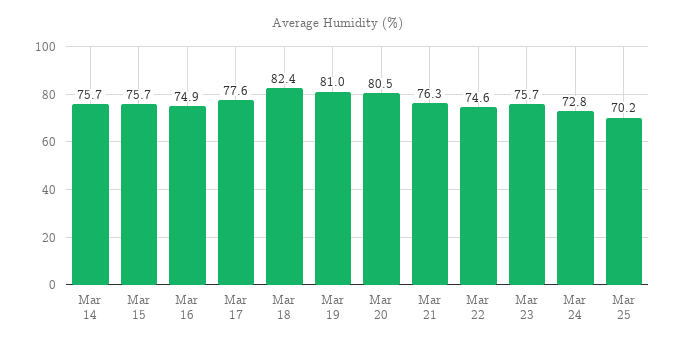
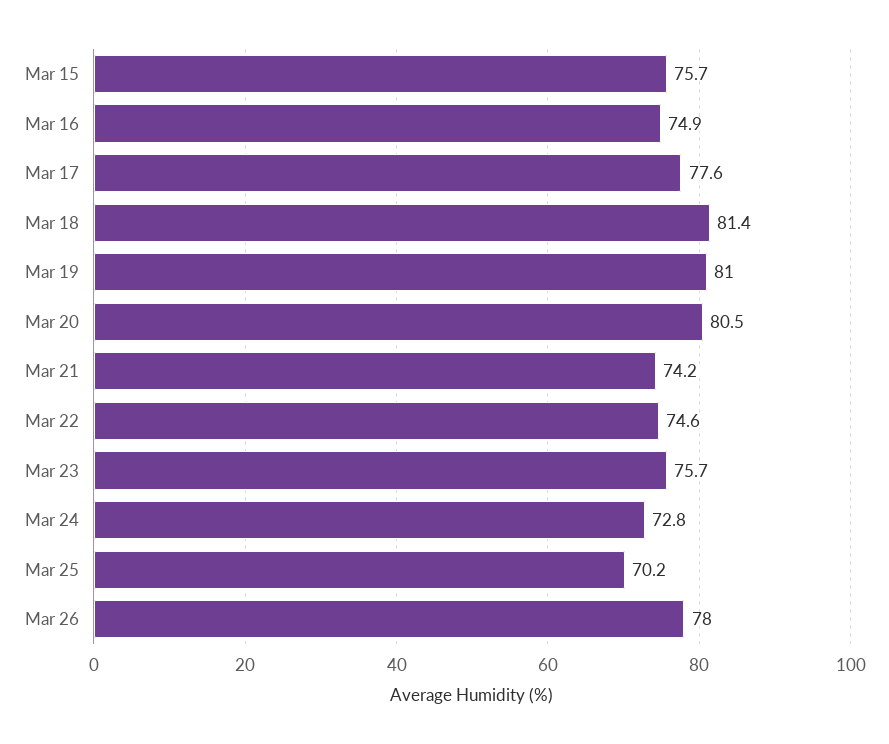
Mar 14: 75.7 -> none
Mar 18: 82.4 -> 81.4
Mar 21: 76.3 -> 74.2
Mar 26: none -> 78

